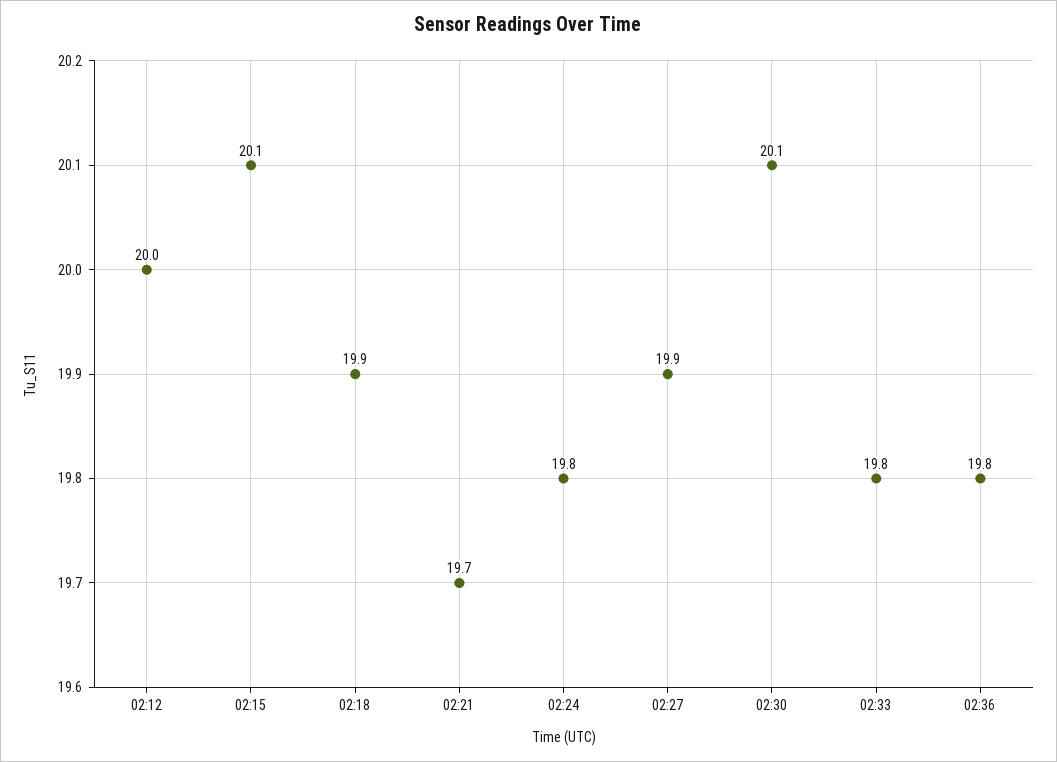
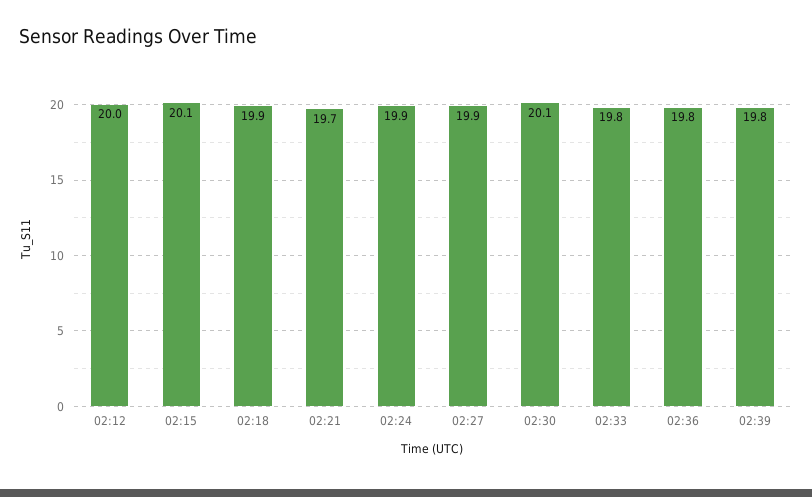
02:24: 19.8 -> 19.9
02:39: none -> 19.8

